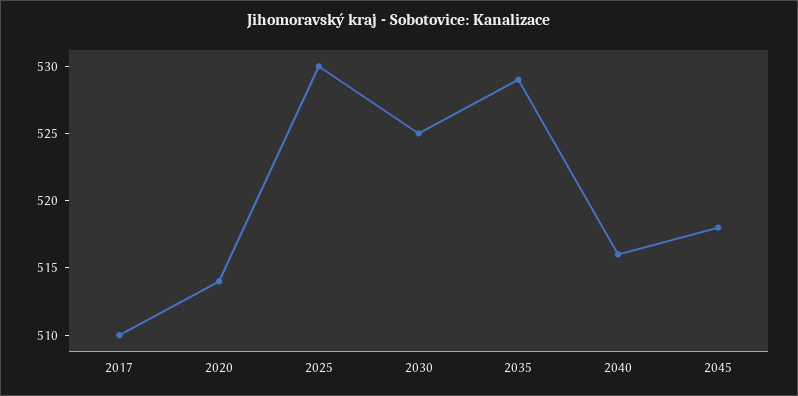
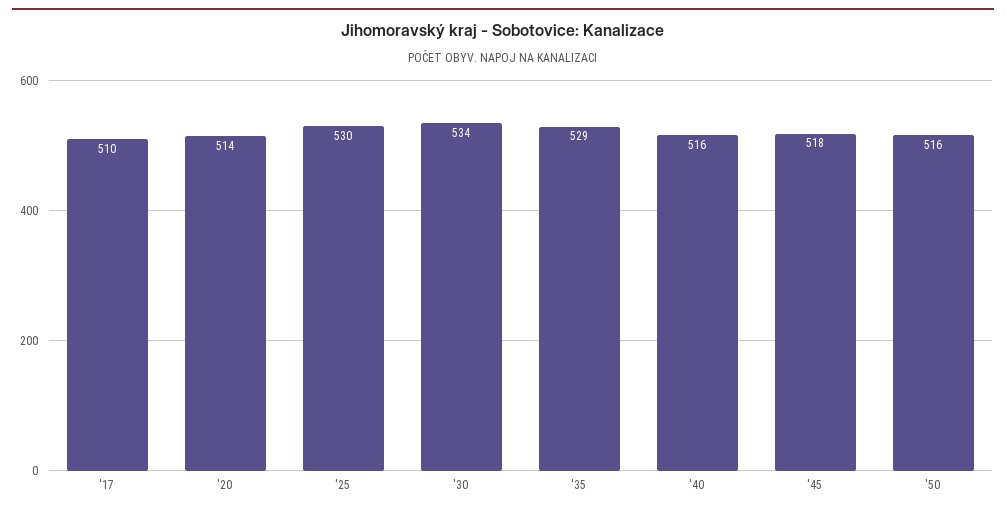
2030: 525 -> 534
'50: none -> 516

